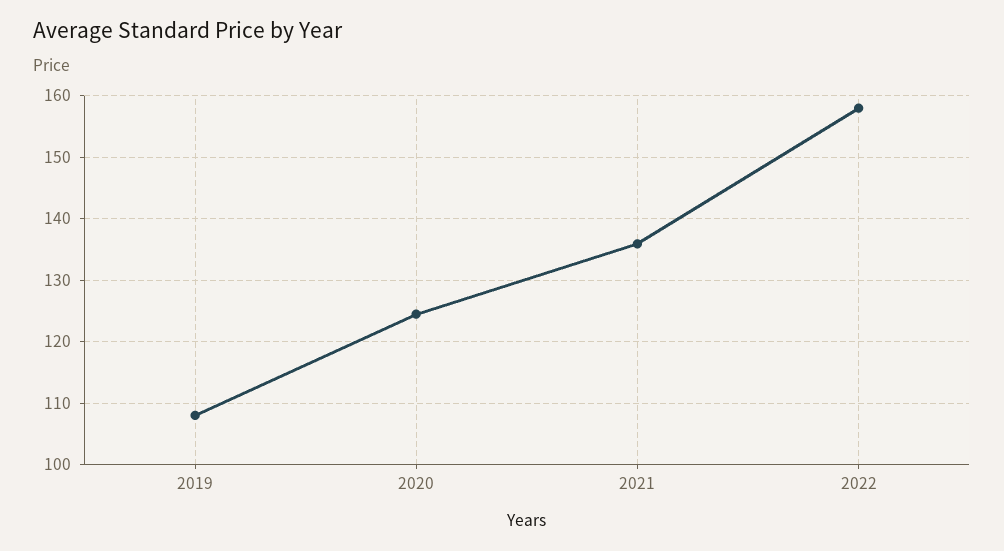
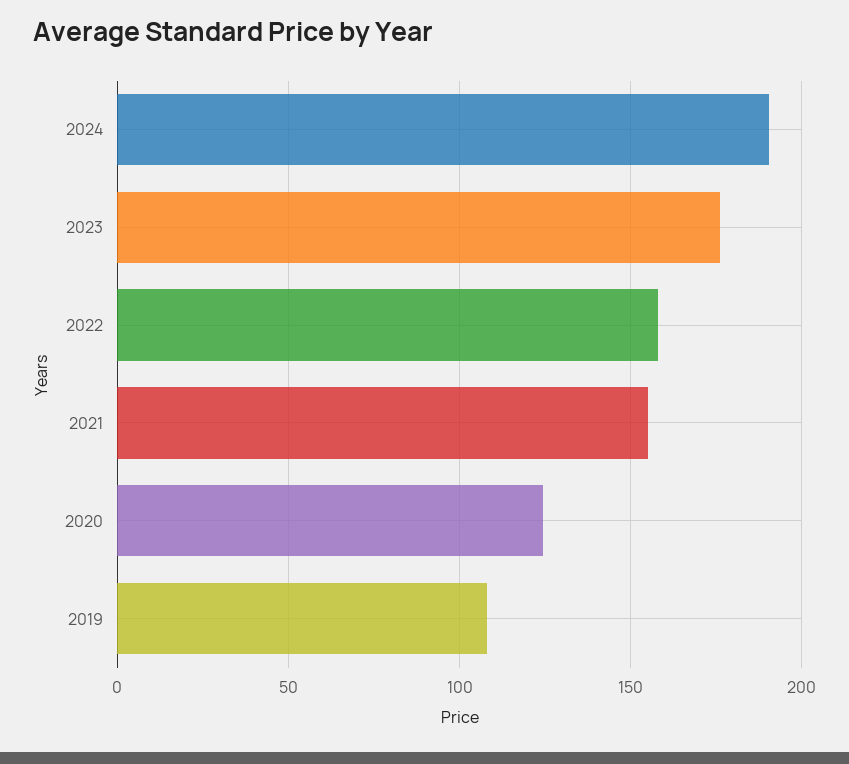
2021: 136 -> 155
2024: none -> 190
2023: none -> 175

